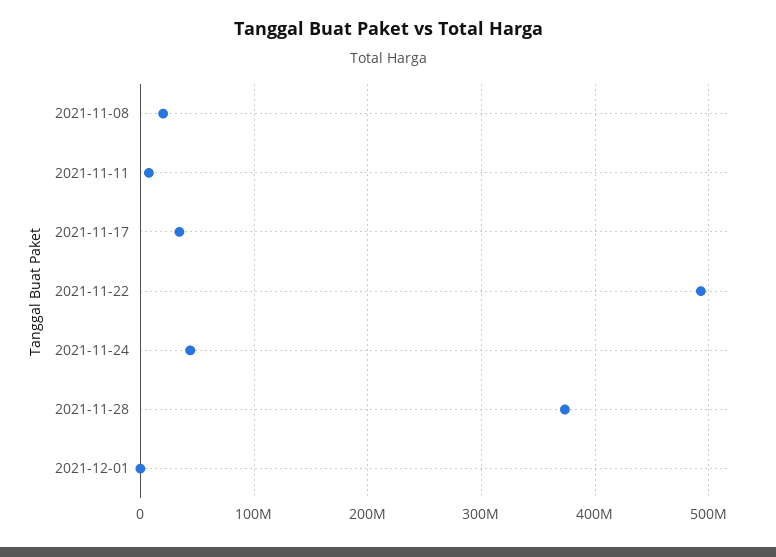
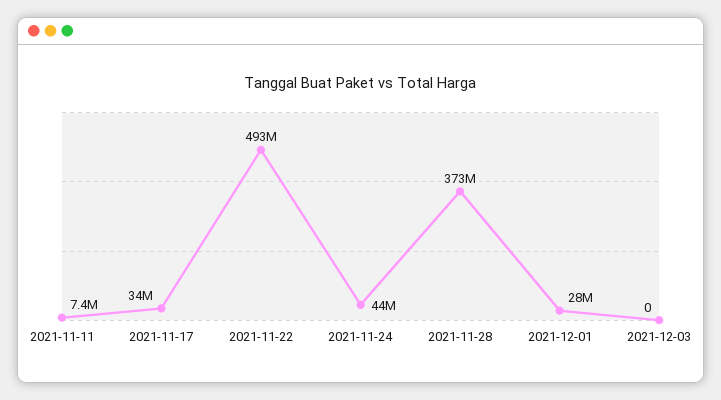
2021-11-08: 20000000 -> none
2021-12-01: 0 -> 28000000
2021-12-03: none -> 0

